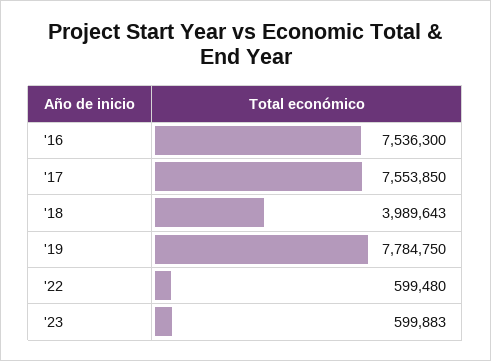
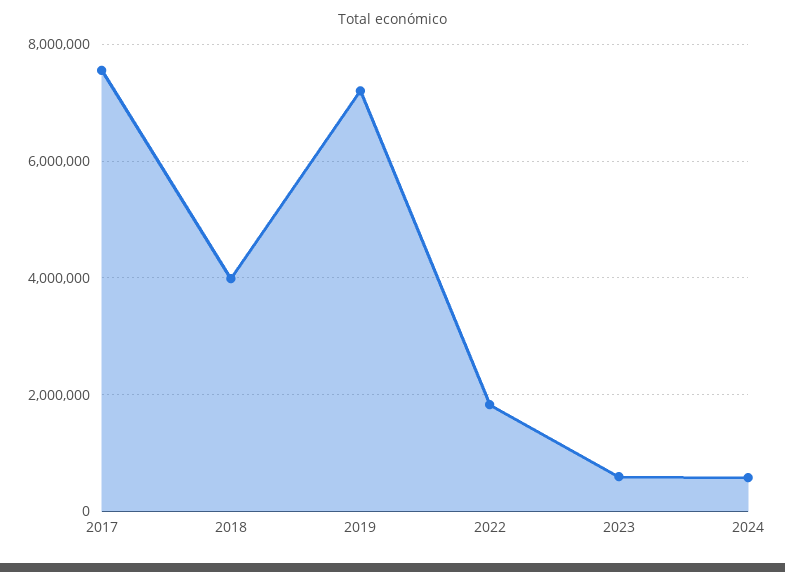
'16: 7536300 -> none
'19: 7784750 -> 7200000
'22: 599480 -> 1800000
2024: none -> 600000

